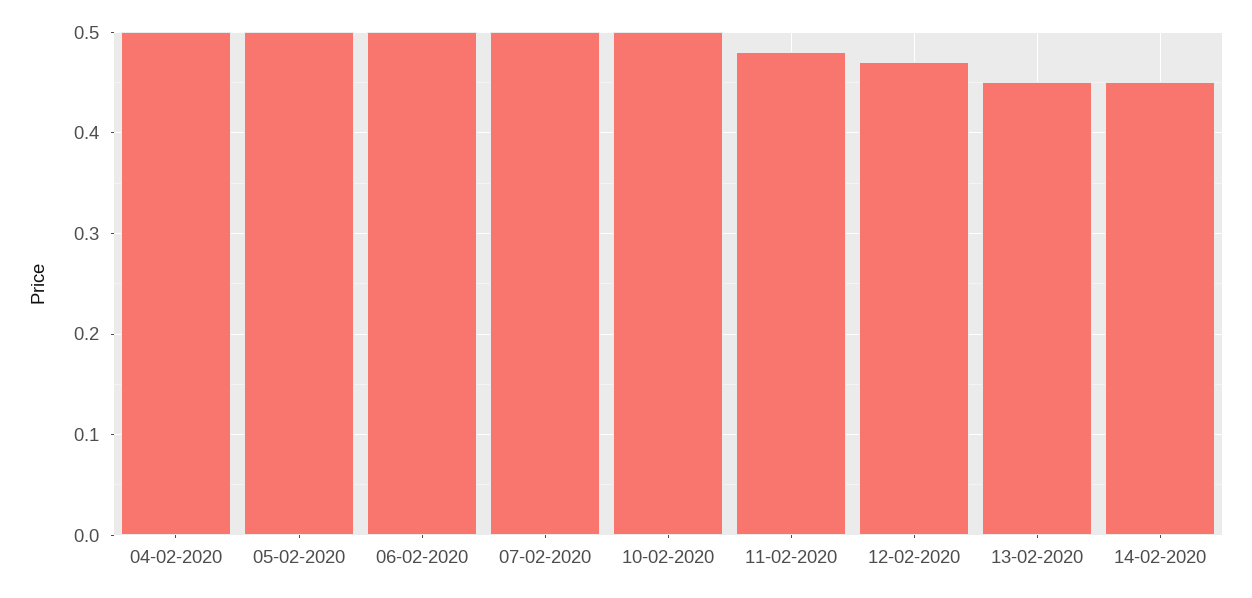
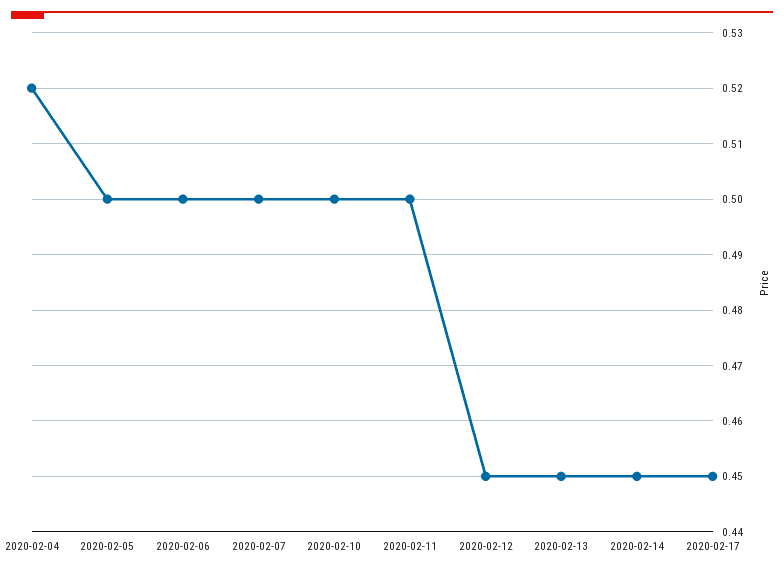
04-02-2020: 0.5 -> 0.52
11-02-2020: 0.48 -> 0.5
12-02-2020: 0.47 -> 0.45
2020-02-17: none -> 0.45

